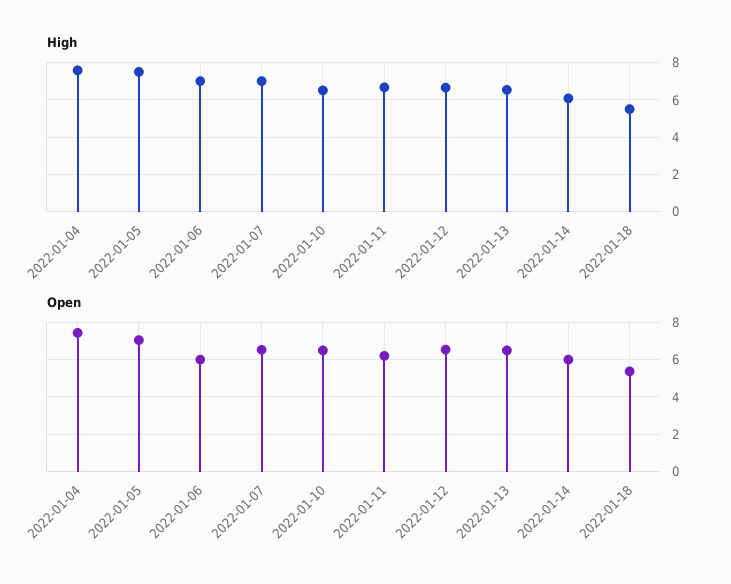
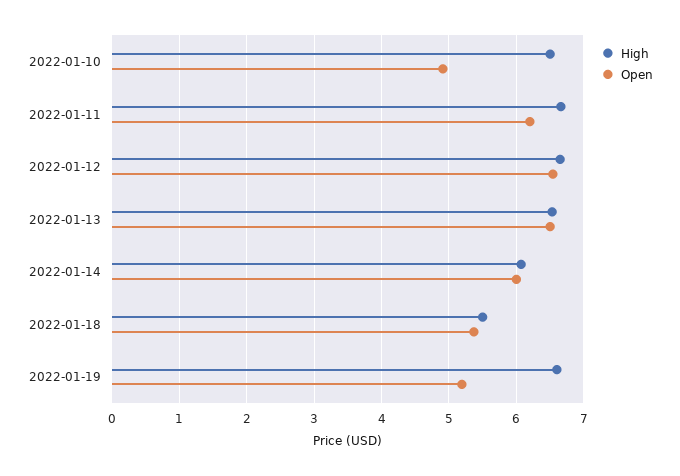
High, 2022-01-04: 7.5 -> none
High, 2022-01-05: 7.5 -> none
High, 2022-01-06: 7 -> none
High, 2022-01-07: 7 -> none
Open, 2022-01-04: 7.5 -> none
Open, 2022-01-05: 7 -> none
Open, 2022-01-06: 6 -> none
Open, 2022-01-07: 6.5 -> none
Open, 2022-01-10: 6.5 -> 4.9
High, 2022-01-19: none -> 6.6
Open, 2022-01-19: none -> 5.2

